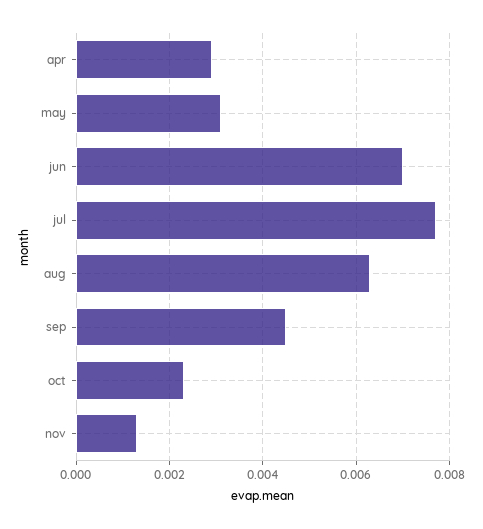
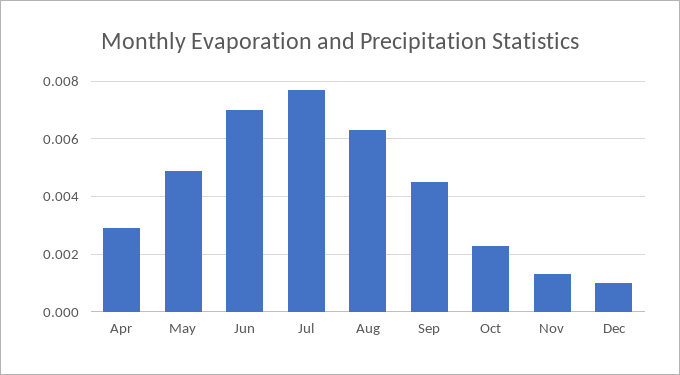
may: 0.003 -> 0.005
Dec: none -> 0.001

